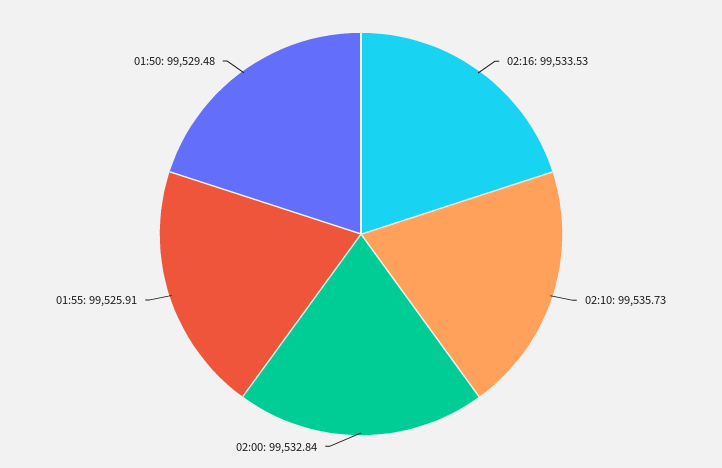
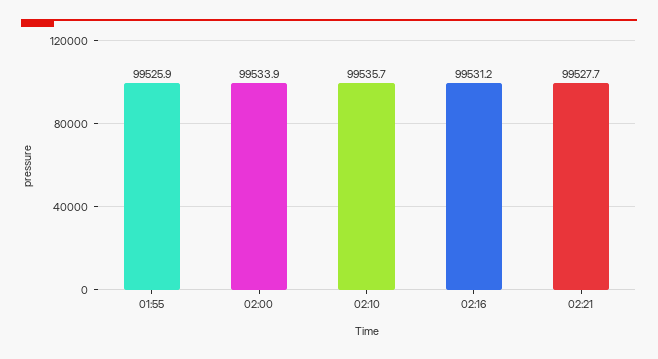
02:16: 99533.53 -> 99531.2
02:00: 99532.84 -> 99533.9
01:50: 99529.48 -> none
02:21: none -> 99527.7

